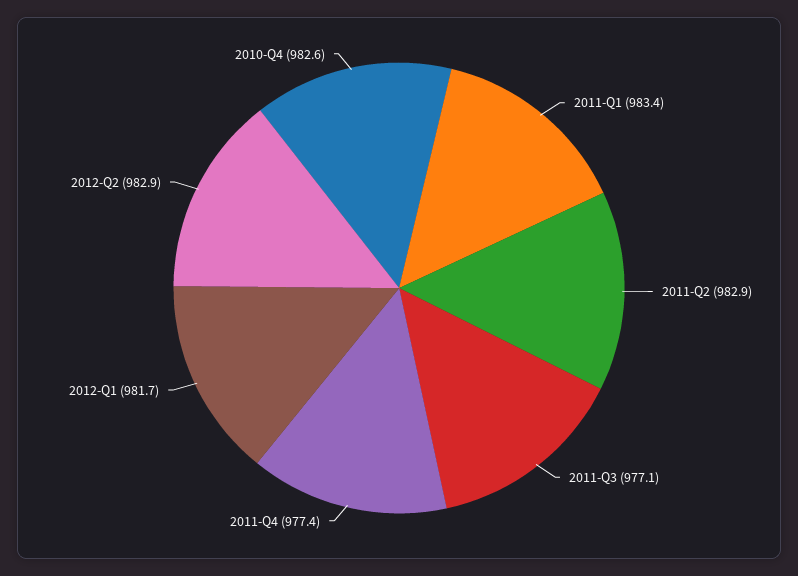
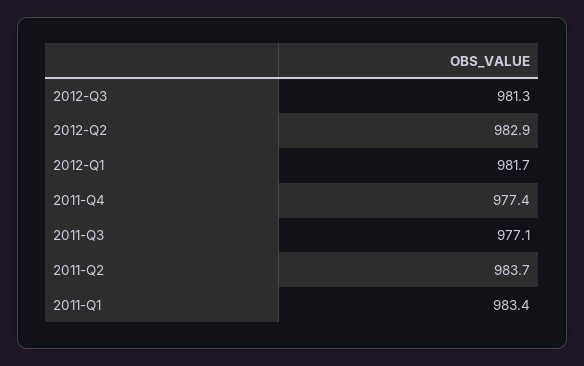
2011-Q2: 982.9 -> 983.7
2010-Q4: 982.6 -> none
2012-Q3: none -> 981.3

